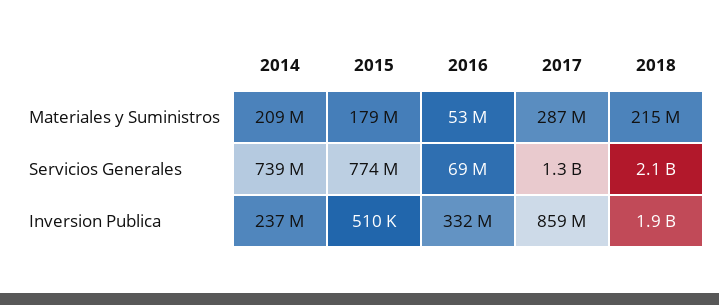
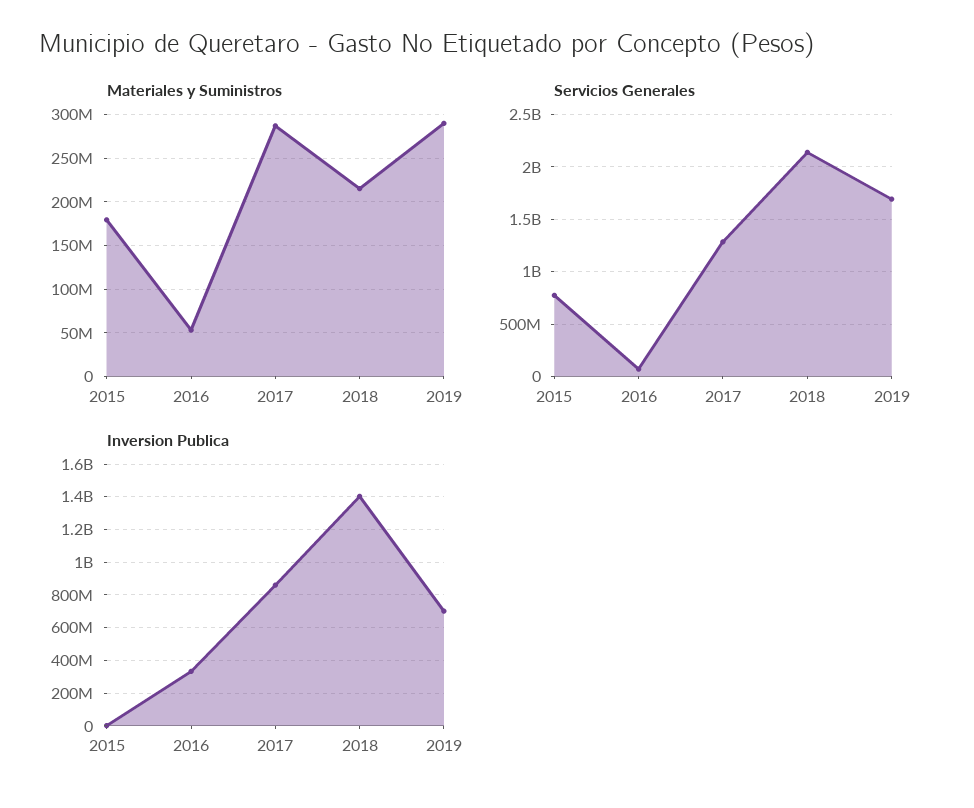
Materiales y Suministros, 2014: 209000000 -> none
Servicios Generales, 2014: 739000000 -> none
Inversion Publica, 2014: 237000000 -> none
Inversion Publica, 2018: 1900000000 -> 1400000000
Materiales y Suministros, 2019: none -> 290000000
Servicios Generales, 2019: none -> 1700000000
Inversion Publica, 2019: none -> 700000000

